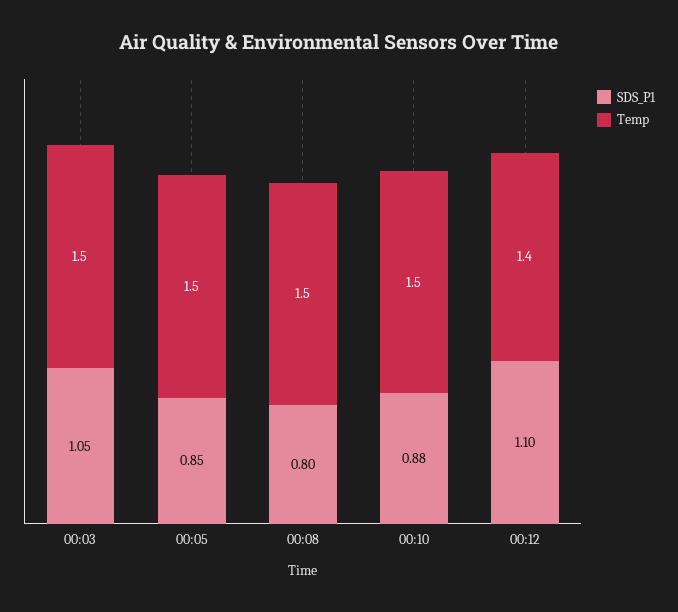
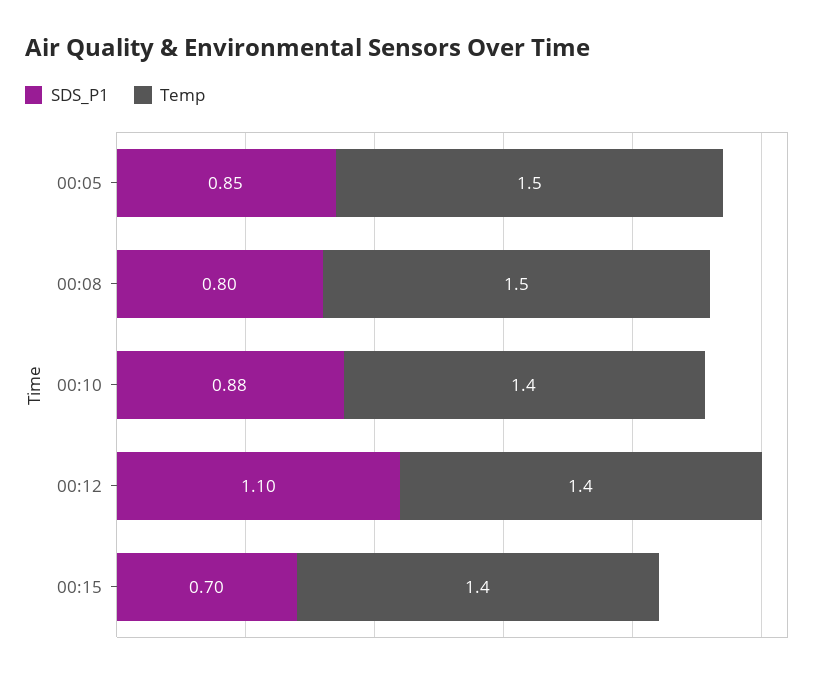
SDS_P1, 00:03: 1.05 -> none
Temp, 00:03: 1.5 -> none
Temp, 00:10: 1.5 -> 1.4
SDS_P1, 00:15: none -> 0.7
Temp, 00:15: none -> 1.4

